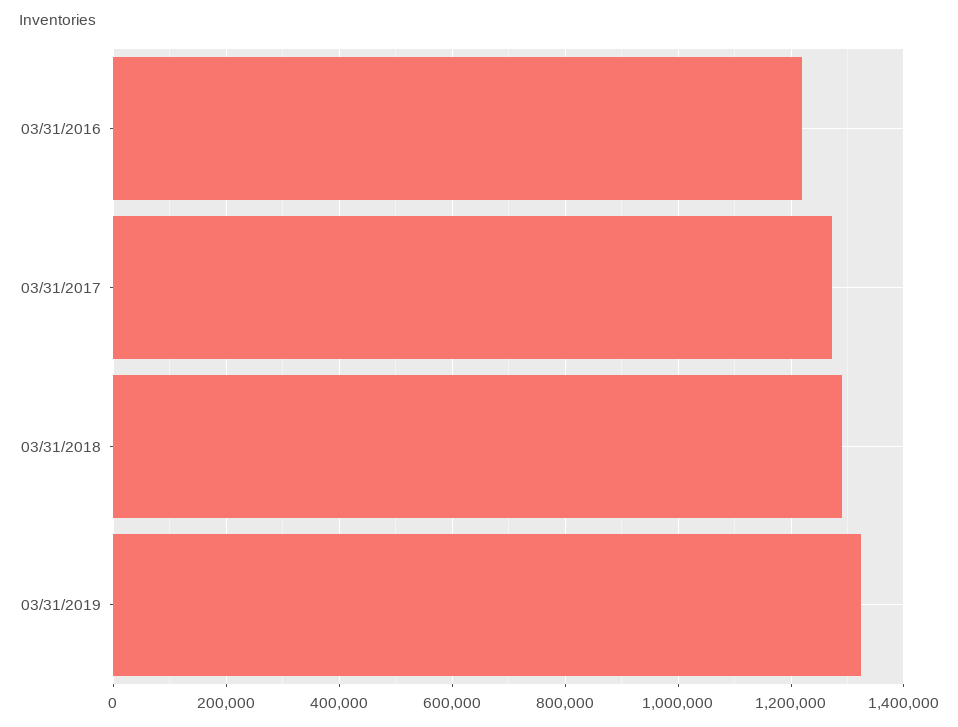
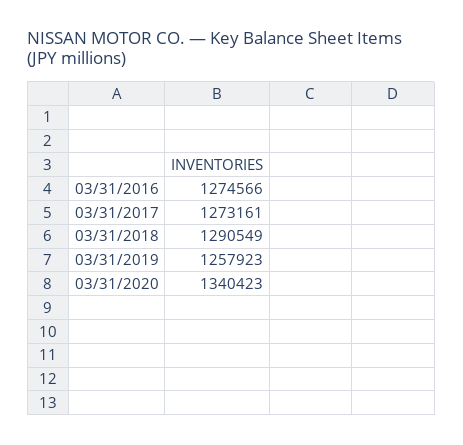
03/31/2016: 1220000 -> 1274566
03/31/2019: 1320000 -> 1257923
03/31/2020: none -> 1340423

